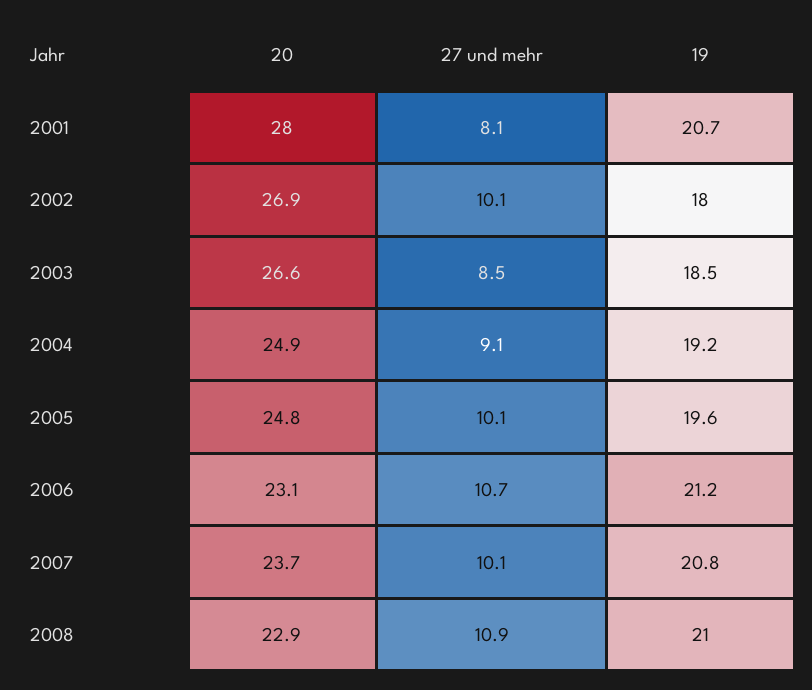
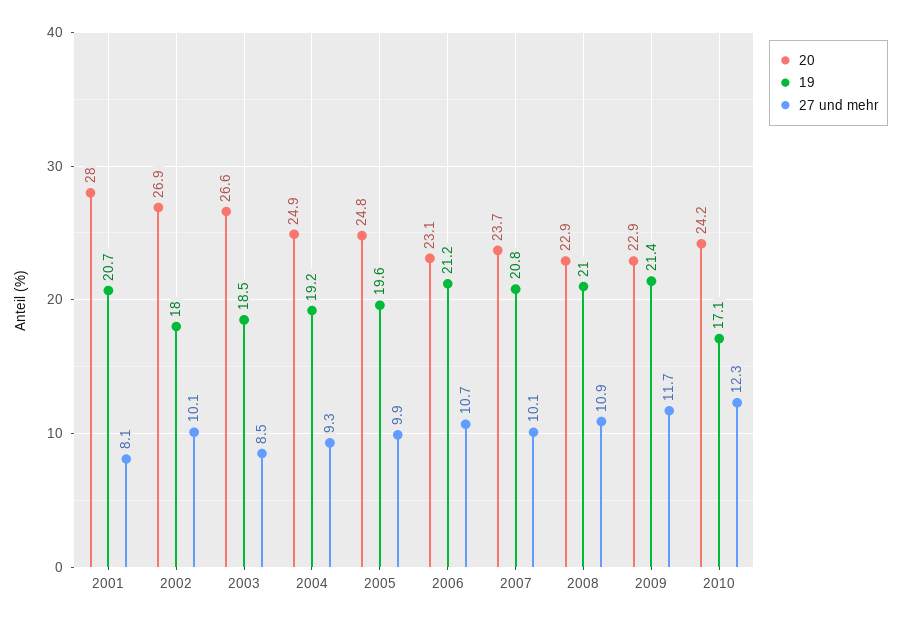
27 und mehr, 2004: 9.1 -> 9.3
27 und mehr, 2005: 10.1 -> 9.9
20, 2009: none -> 22.9
19, 2009: none -> 21.4
27 und mehr, 2009: none -> 11.7
20, 2010: none -> 24.2
19, 2010: none -> 17.1
27 und mehr, 2010: none -> 12.3

